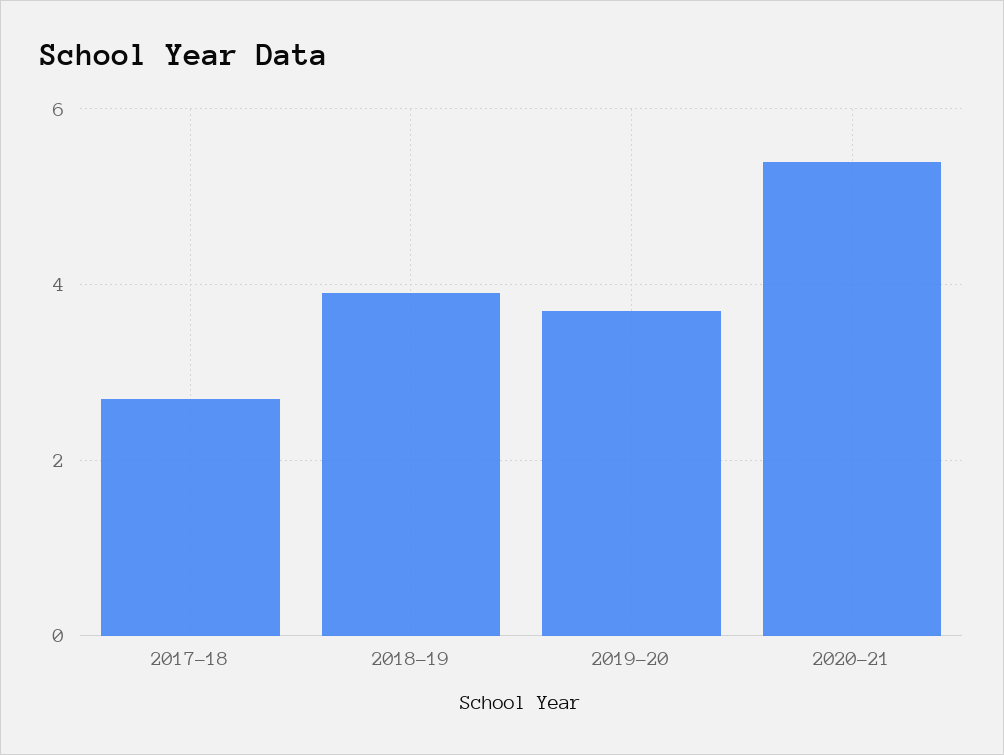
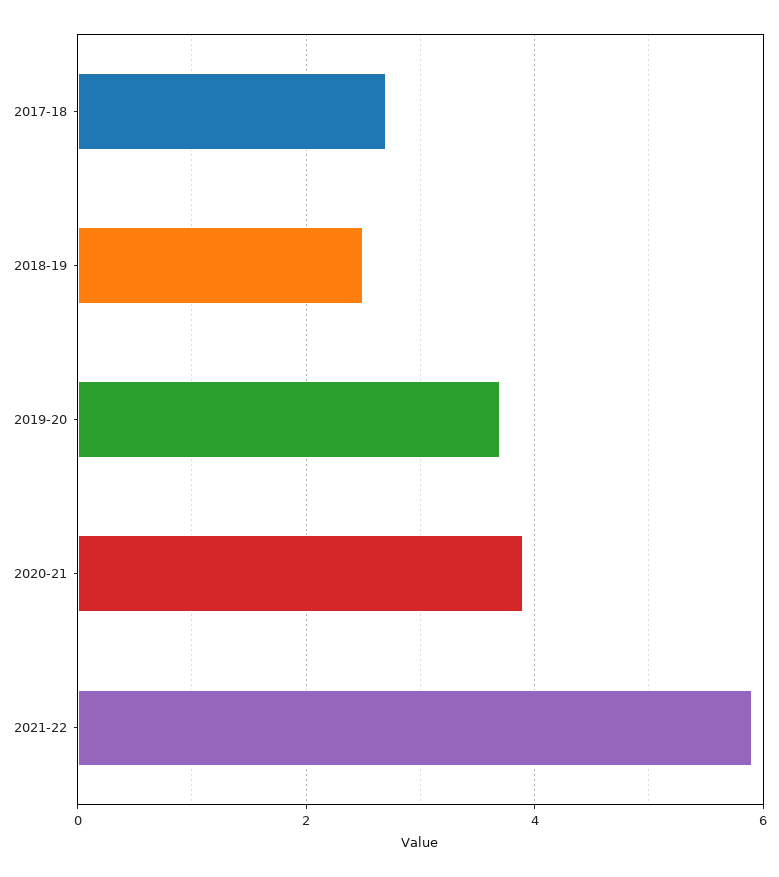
2018-19: 4 -> 2.5
2020-21: 5.5 -> 4
2021-22: none -> 6

